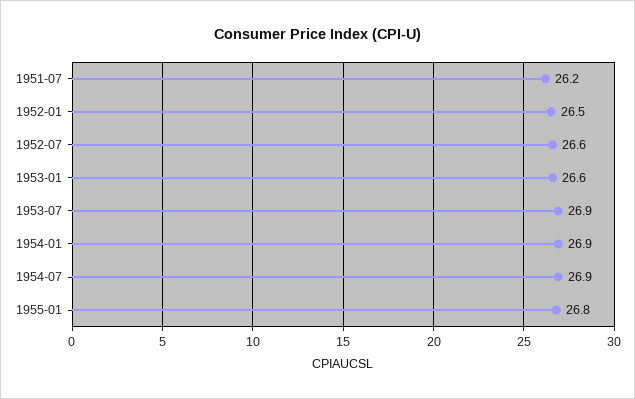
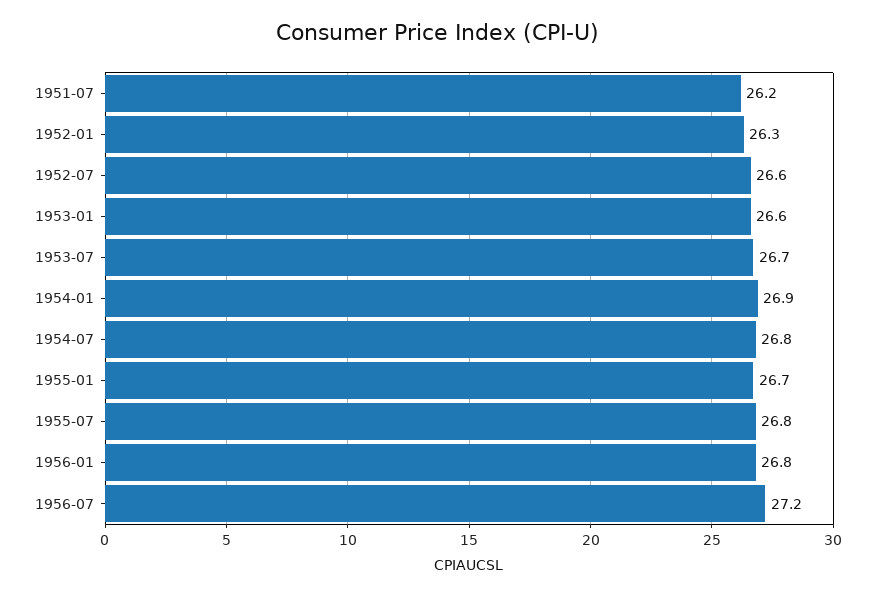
1952-01: 26.5 -> 26.3
1953-07: 26.9 -> 26.7
1954-07: 26.9 -> 26.8
1955-01: 26.8 -> 26.7
1955-07: none -> 26.8
1956-01: none -> 26.8
1956-07: none -> 27.2

